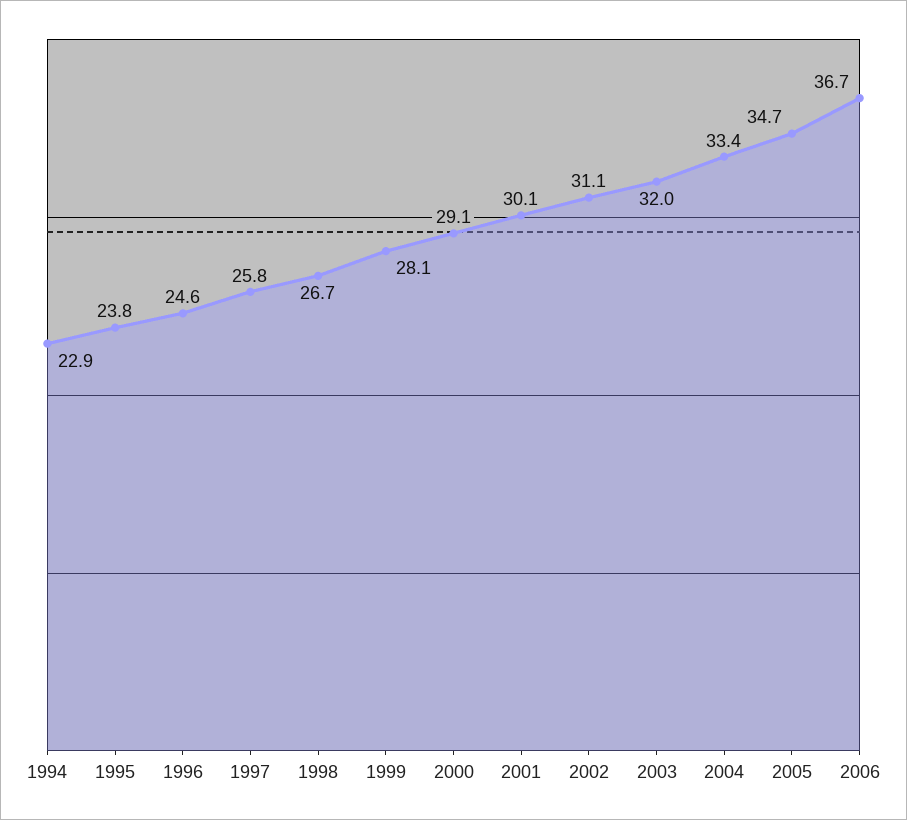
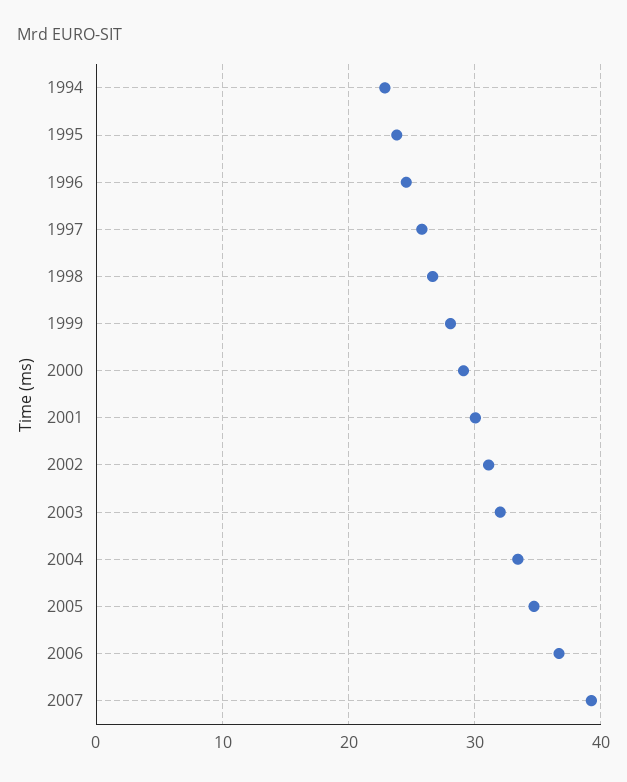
2007: none -> 39

